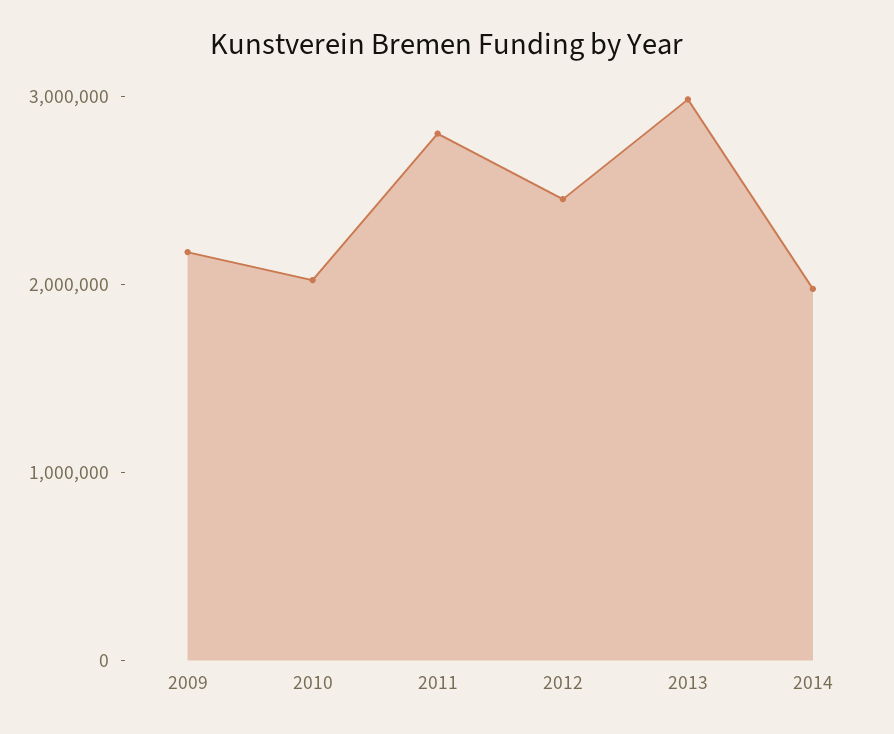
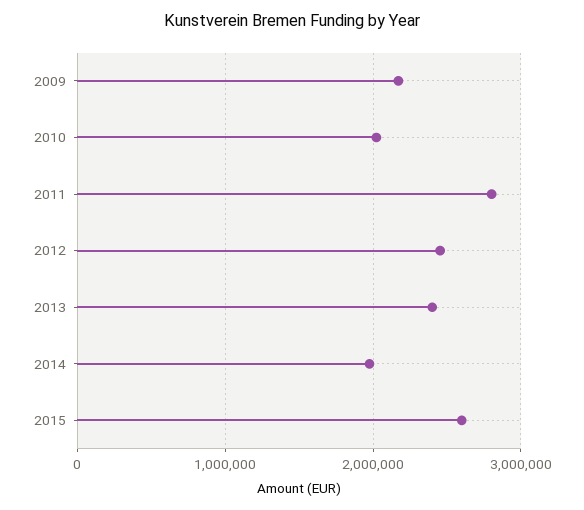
2013: 3000000 -> 2400000
2015: none -> 2600000

